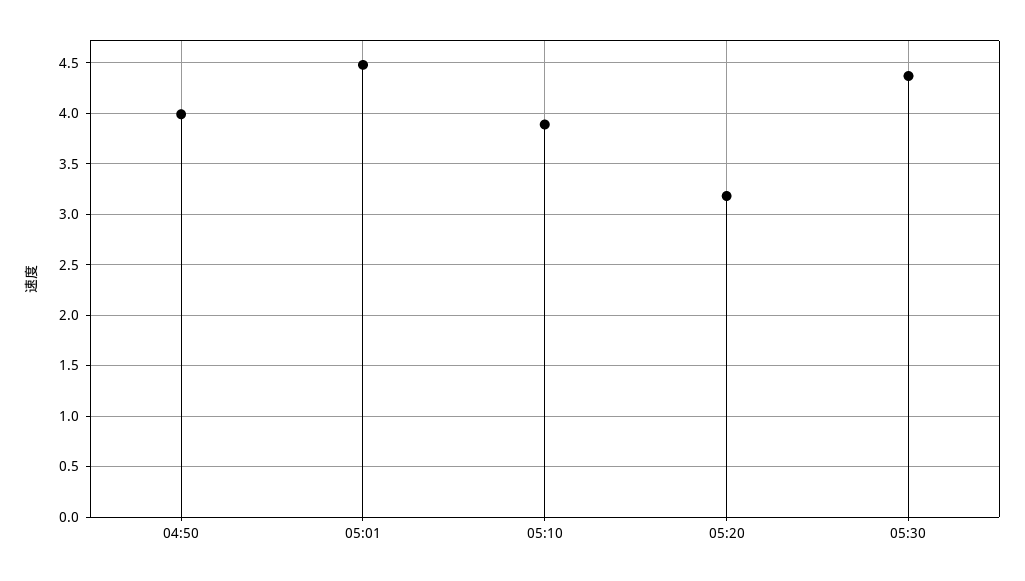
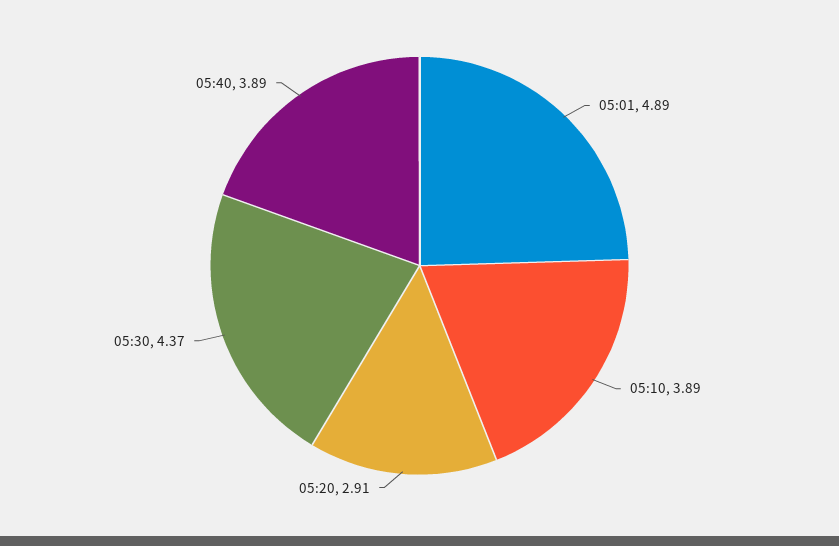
04:50: 4 -> none
05:01: 4.5 -> 4.89
05:20: 3.2 -> 2.91
05:40: none -> 3.89

